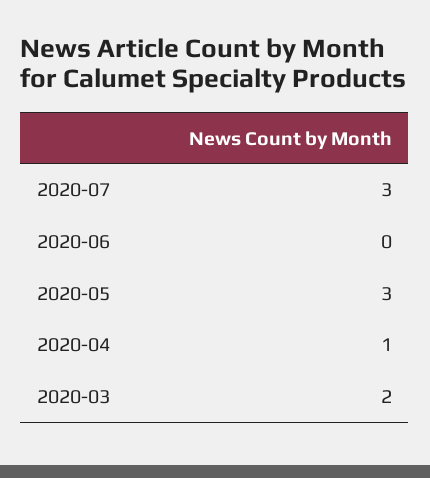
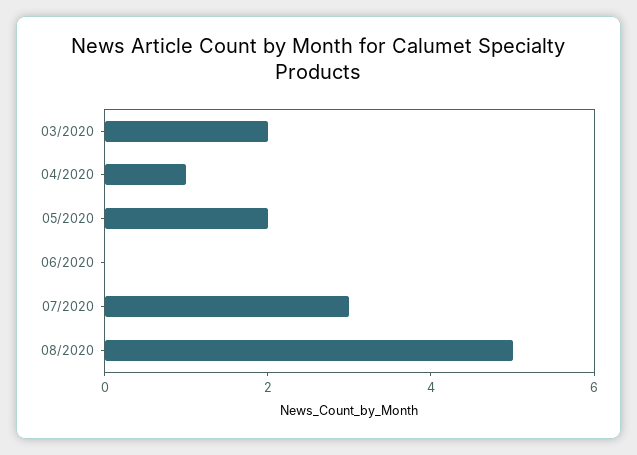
2020-05: 3 -> 2
08/2020: none -> 5

